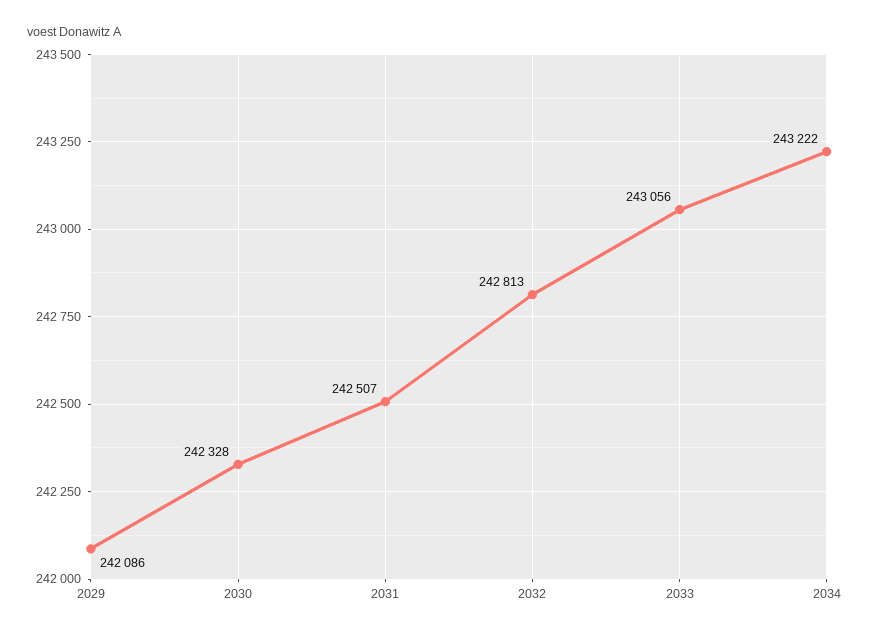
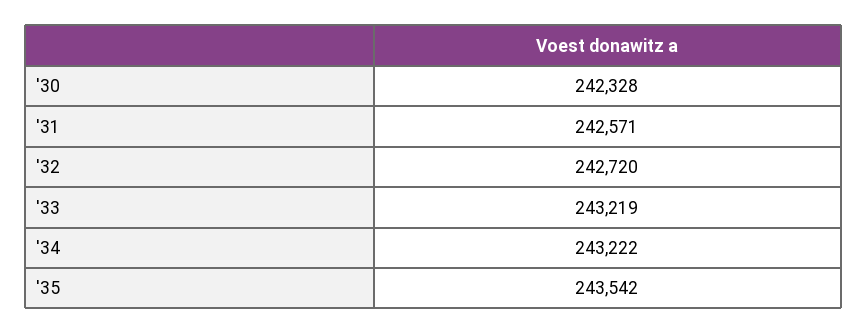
2029: 242086 -> none
2031: 242507 -> 242571
2032: 242813 -> 242720
2033: 243056 -> 243219
'35: none -> 243542

